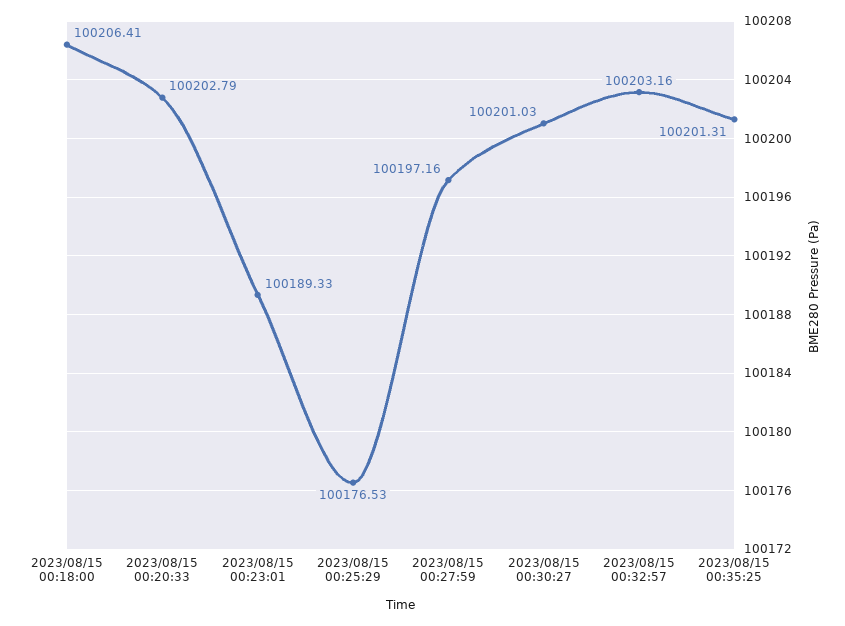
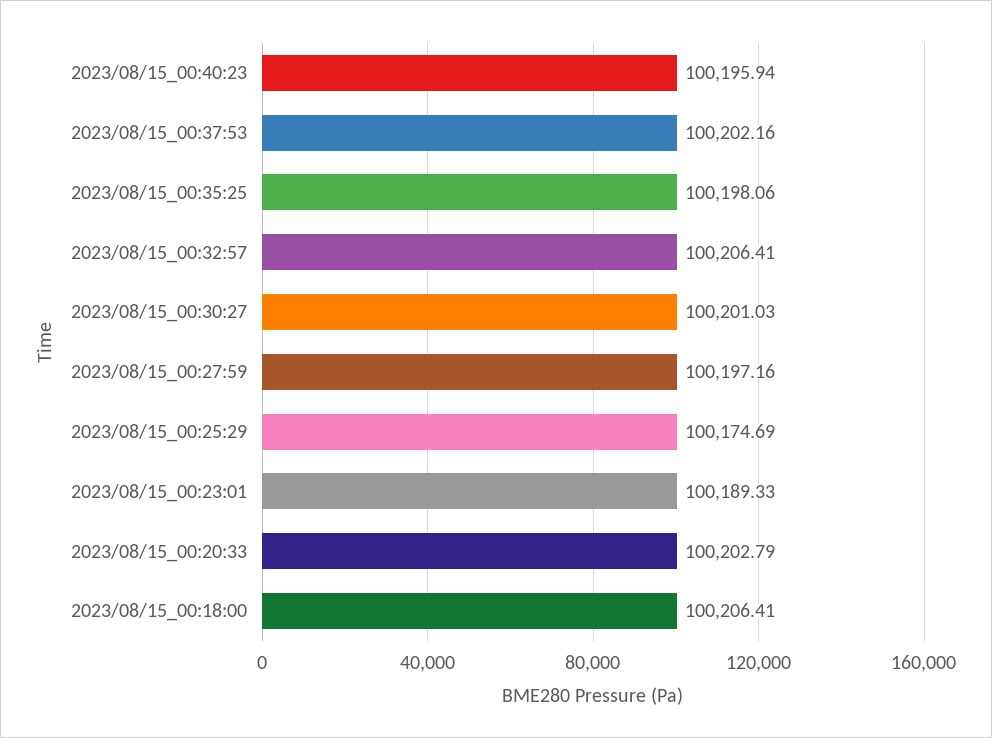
2023/08/15 00:25:29: 100176.53 -> 100174.69
2023/08/15 00:32:57: 100203.16 -> 100206.41
2023/08/15 00:35:25: 100201.31 -> 100198.06
2023/08/15_00:40:23: none -> 100195.94
2023/08/15_00:37:53: none -> 100202.16

